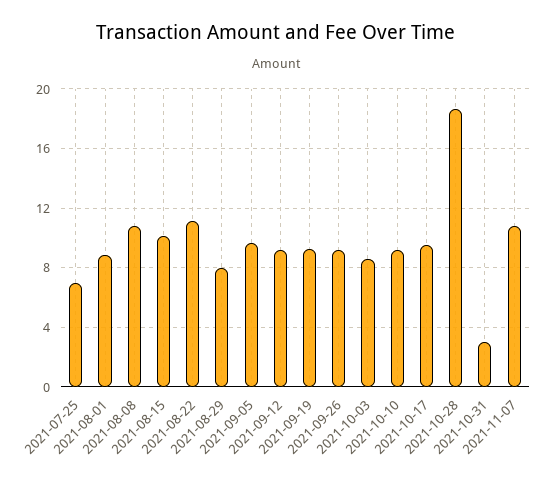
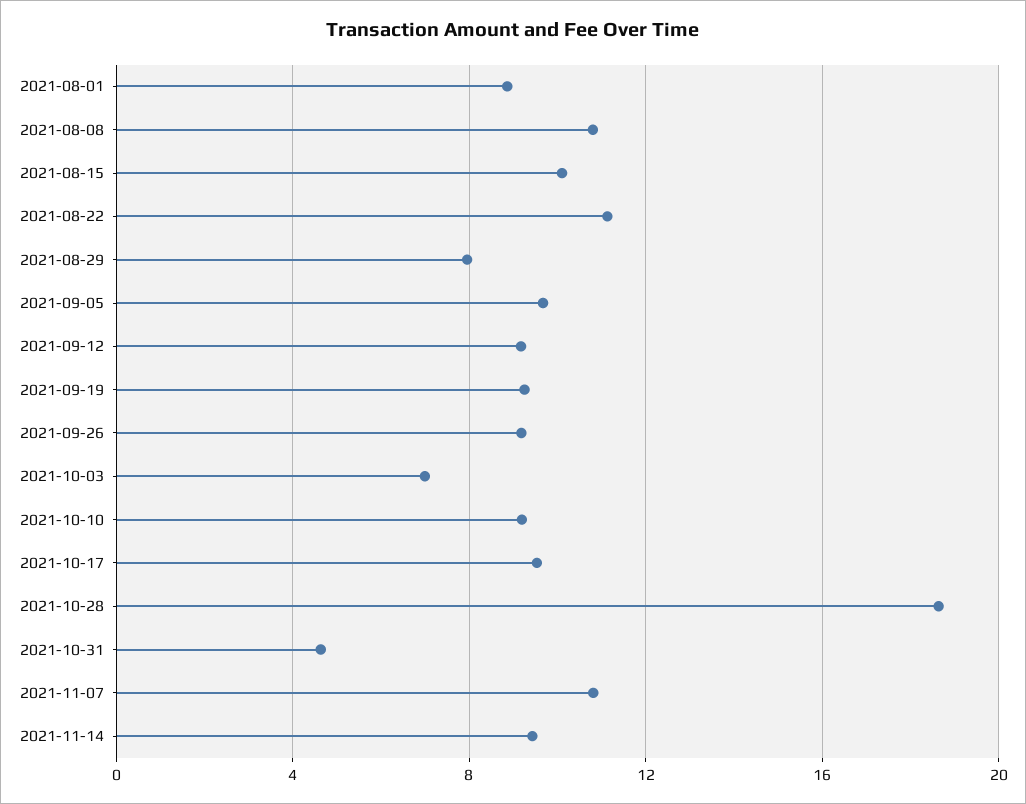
2021-07-25: 7 -> none
2021-10-03: 8.5 -> 7
2021-10-31: 3 -> 4.5
2021-11-14: none -> 9.5

